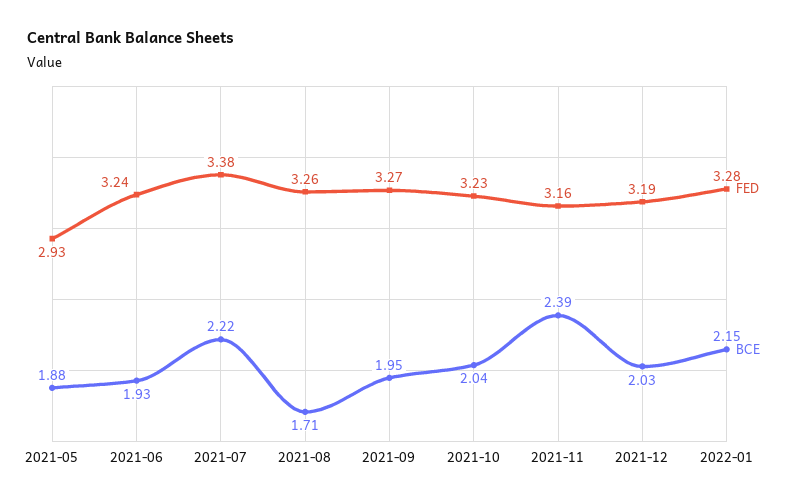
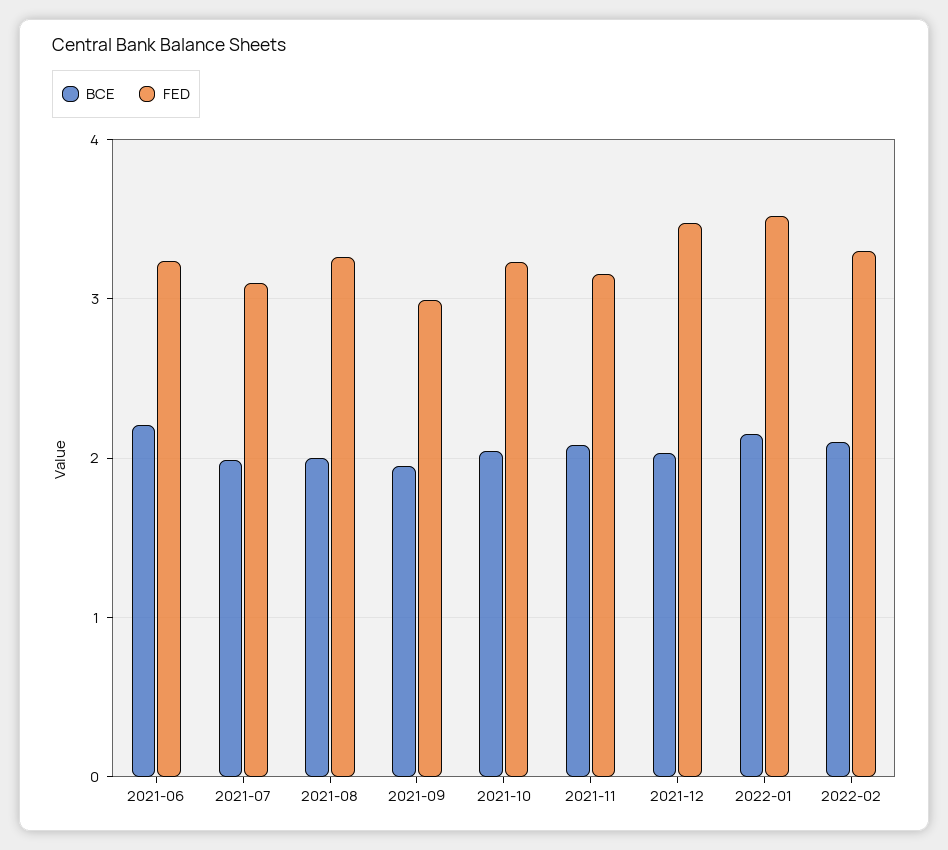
FED, 2021-05: 2.93 -> none
BCE, 2021-05: 1.88 -> none
BCE, 2021-06: 1.93 -> 2.2
FED, 2021-07: 3.38 -> 3.1
BCE, 2021-07: 2.22 -> 2
BCE, 2021-08: 1.71 -> 2
FED, 2021-09: 3.27 -> 3
BCE, 2021-11: 2.39 -> 2.1
FED, 2021-12: 3.19 -> 3.5
FED, 2022-01: 3.28 -> 3.5
BCE, 2022-02: none -> 2.1
FED, 2022-02: none -> 3.3

